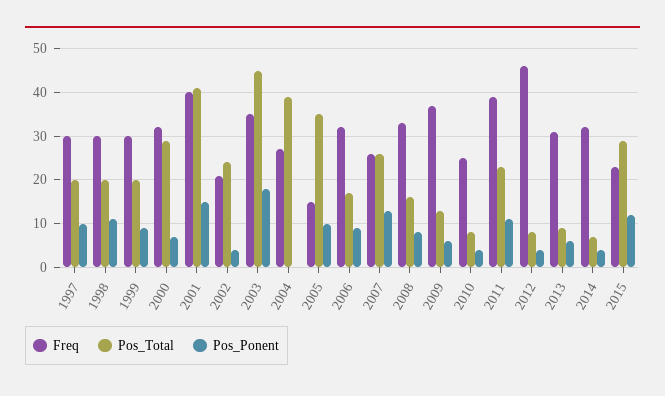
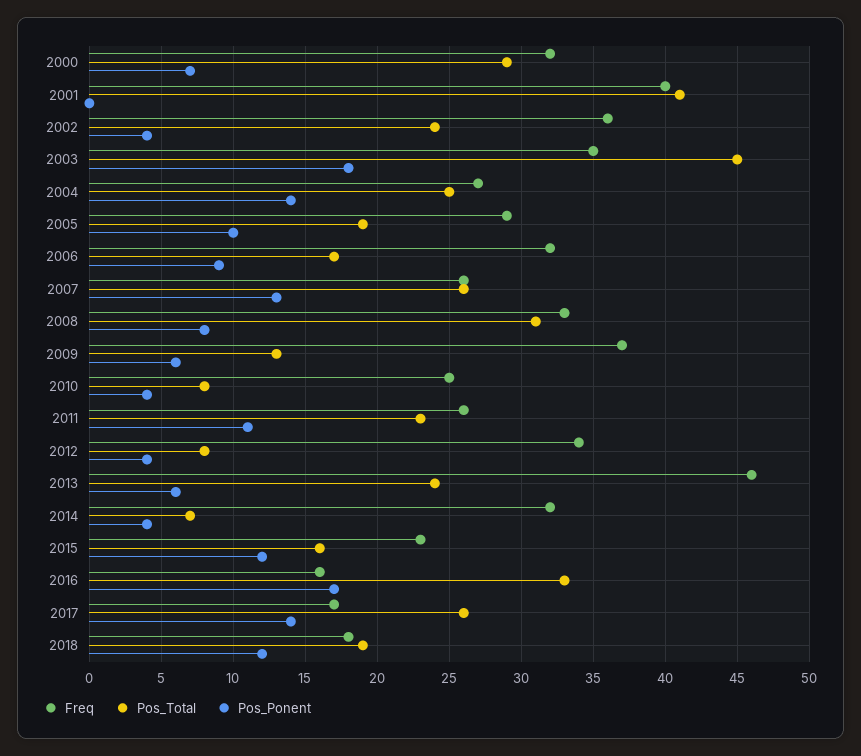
Freq, 1997: 30 -> none
Pos_Total, 1997: 20 -> none
Pos_Ponent, 1997: 10 -> none
Freq, 1998: 30 -> none
Pos_Total, 1998: 20 -> none
Pos_Ponent, 1998: 10 -> none
Freq, 1999: 30 -> none
Pos_Total, 1999: 20 -> none
Pos_Ponent, 1999: 10 -> none
Pos_Ponent, 2001: 15 -> 0
Freq, 2002: 20 -> 36
Pos_Total, 2004: 40 -> 25
Pos_Ponent, 2004: 0 -> 14
Freq, 2005: 15 -> 29
Pos_Total, 2005: 35 -> 19
Pos_Total, 2008: 15 -> 31
Freq, 2011: 40 -> 26
Freq, 2012: 45 -> 34
Freq, 2013: 30 -> 46
Pos_Total, 2013: 10 -> 24
Pos_Total, 2015: 30 -> 16
Freq, 2016: none -> 16
Pos_Total, 2016: none -> 33
Pos_Ponent, 2016: none -> 17
Freq, 2017: none -> 17
Pos_Total, 2017: none -> 26
Pos_Ponent, 2017: none -> 14
Freq, 2018: none -> 18
Pos_Total, 2018: none -> 19
Pos_Ponent, 2018: none -> 12

